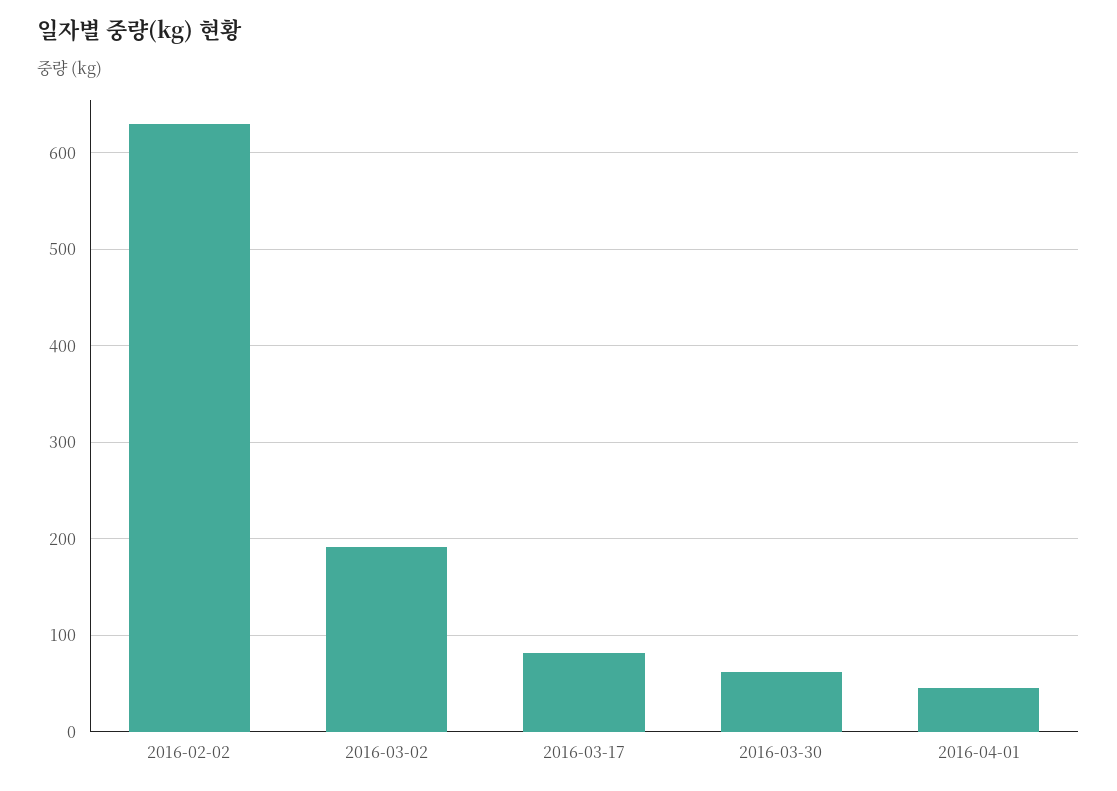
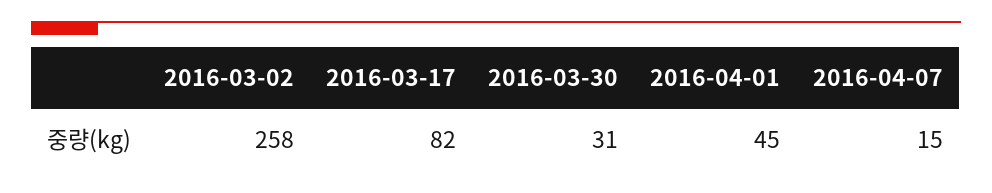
2016-02-02: 630 -> none
2016-03-02: 190 -> 258
2016-03-30: 60 -> 31
2016-04-07: none -> 15

